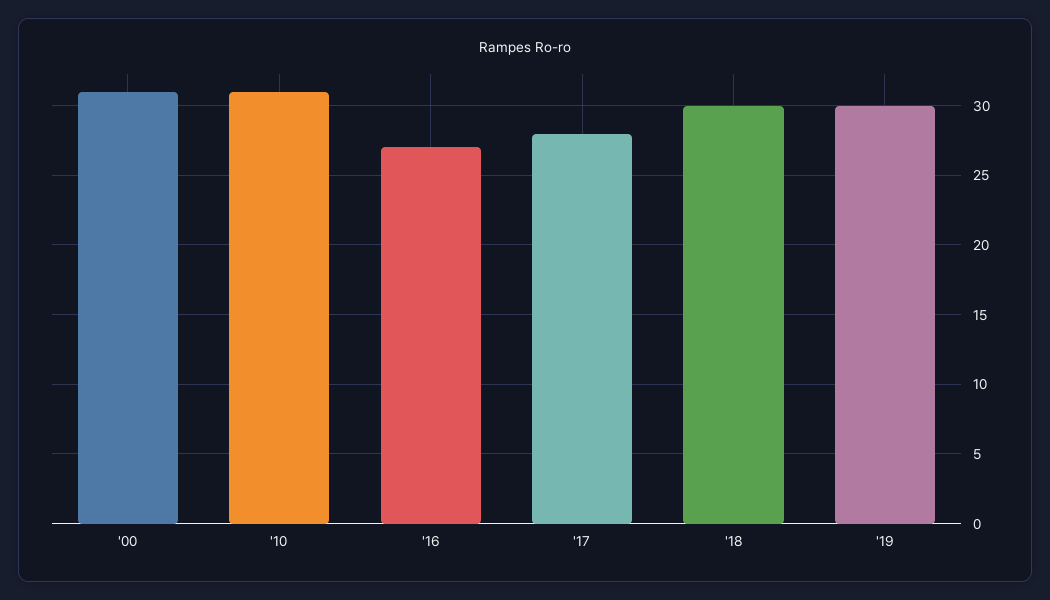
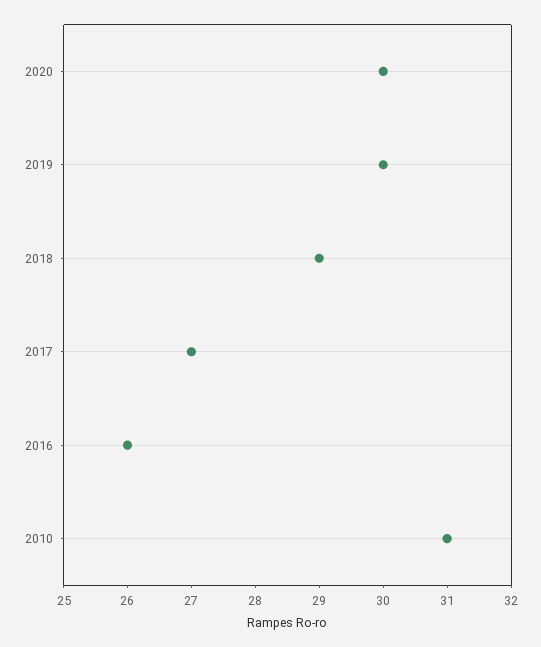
'00: 31 -> none
'16: 27 -> 26
'17: 28 -> 27
'18: 30 -> 29
2020: none -> 30

